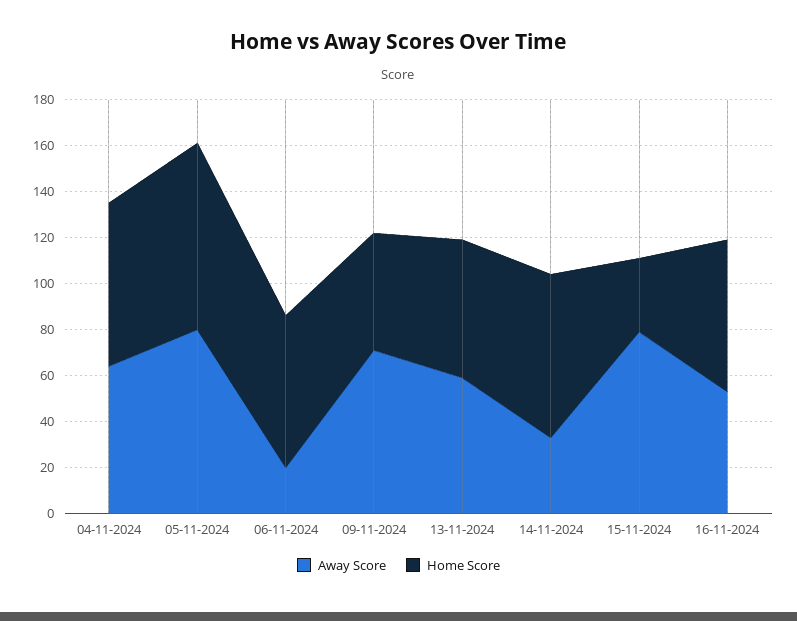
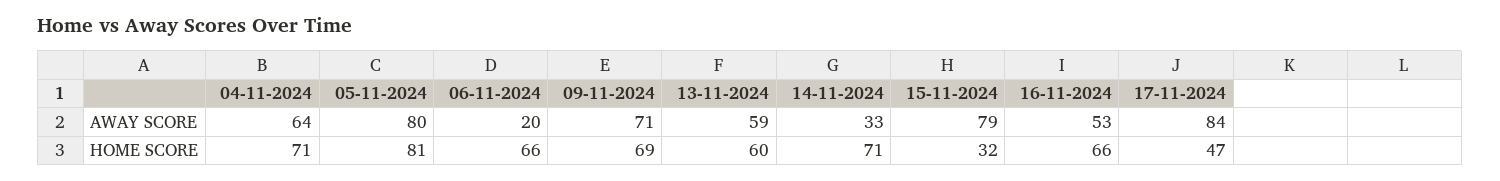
Home Score, 09-11-2024: 50 -> 69
Away Score, 17-11-2024: none -> 84
Home Score, 17-11-2024: none -> 47

